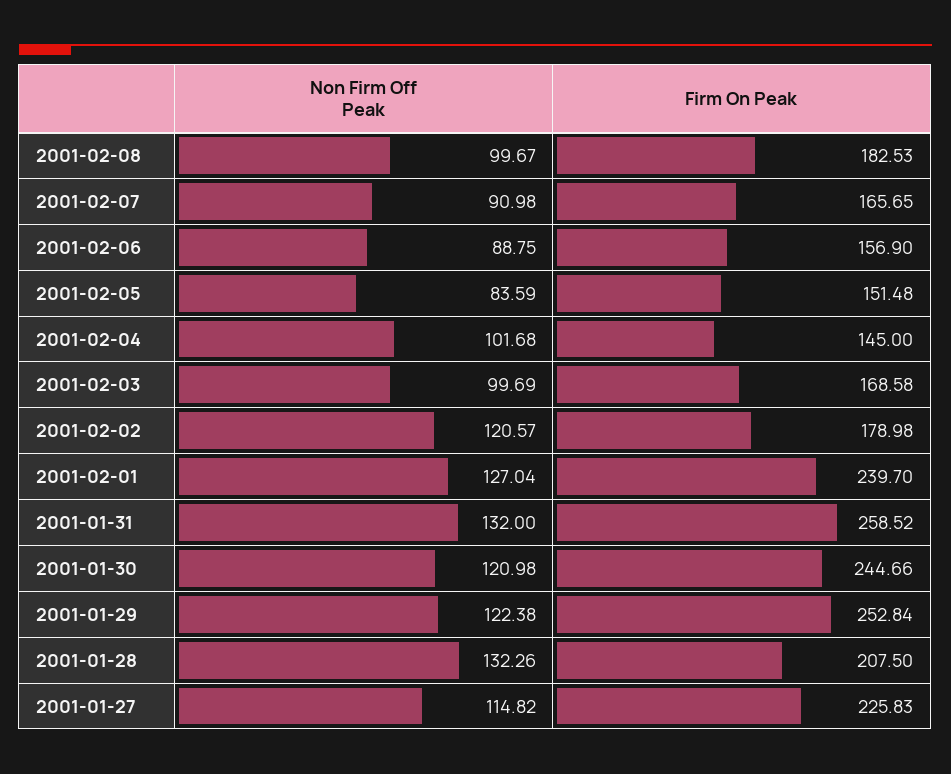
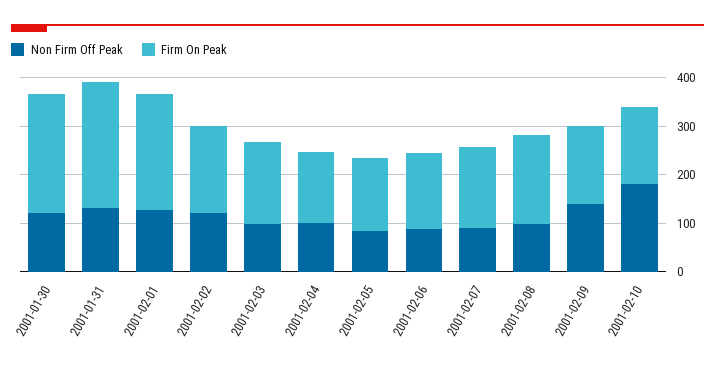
Non Firm Off Peak, 2001-01-29: 122.38 -> none
Firm On Peak, 2001-01-29: 252.84 -> none
Non Firm Off Peak, 2001-01-28: 132.26 -> none
Firm On Peak, 2001-01-28: 207.5 -> none
Non Firm Off Peak, 2001-01-27: 114.82 -> none
Firm On Peak, 2001-01-27: 225.83 -> none
Non Firm Off Peak, 2001-02-09: none -> 140
Firm On Peak, 2001-02-09: none -> 160
Non Firm Off Peak, 2001-02-10: none -> 180
Firm On Peak, 2001-02-10: none -> 160

